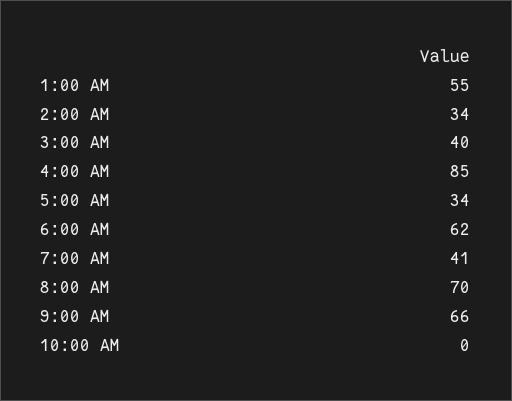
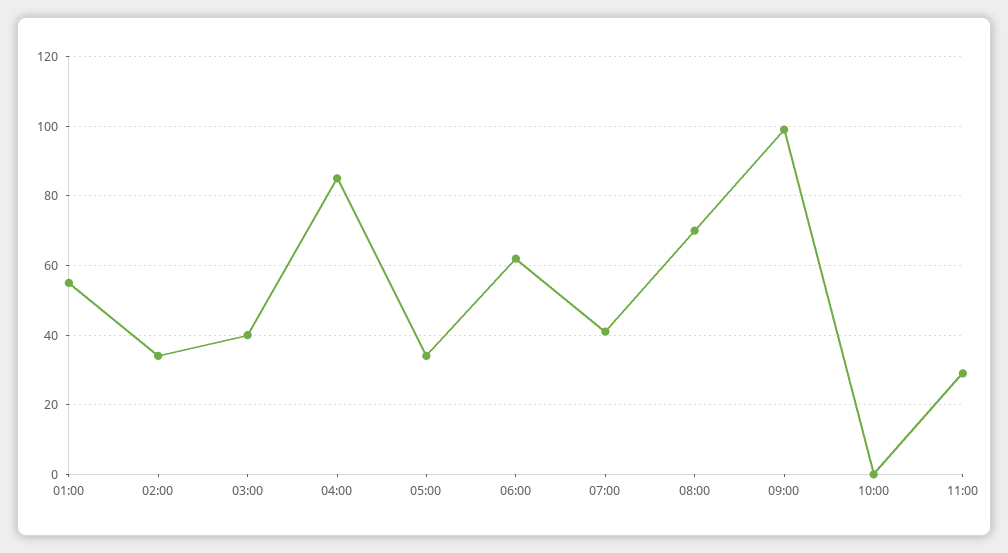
9:00 AM: 66 -> 100
11:00: none -> 30

